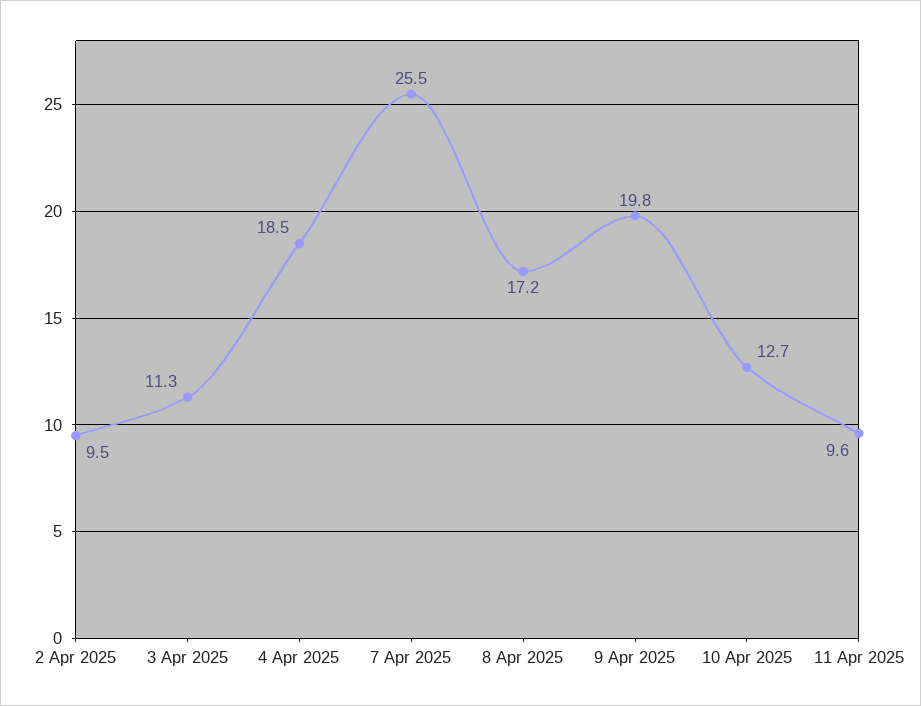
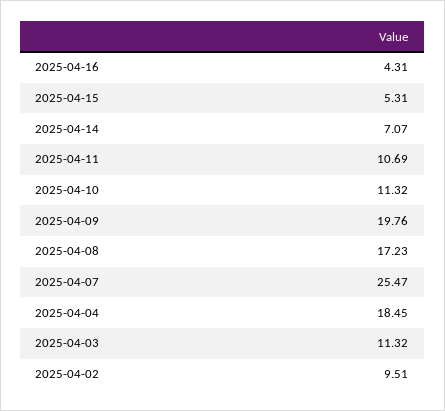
10 Apr 2025: 12.7 -> 11.32
11 Apr 2025: 9.6 -> 10.69
2025-04-16: none -> 4.31
2025-04-15: none -> 5.31
2025-04-14: none -> 7.07

